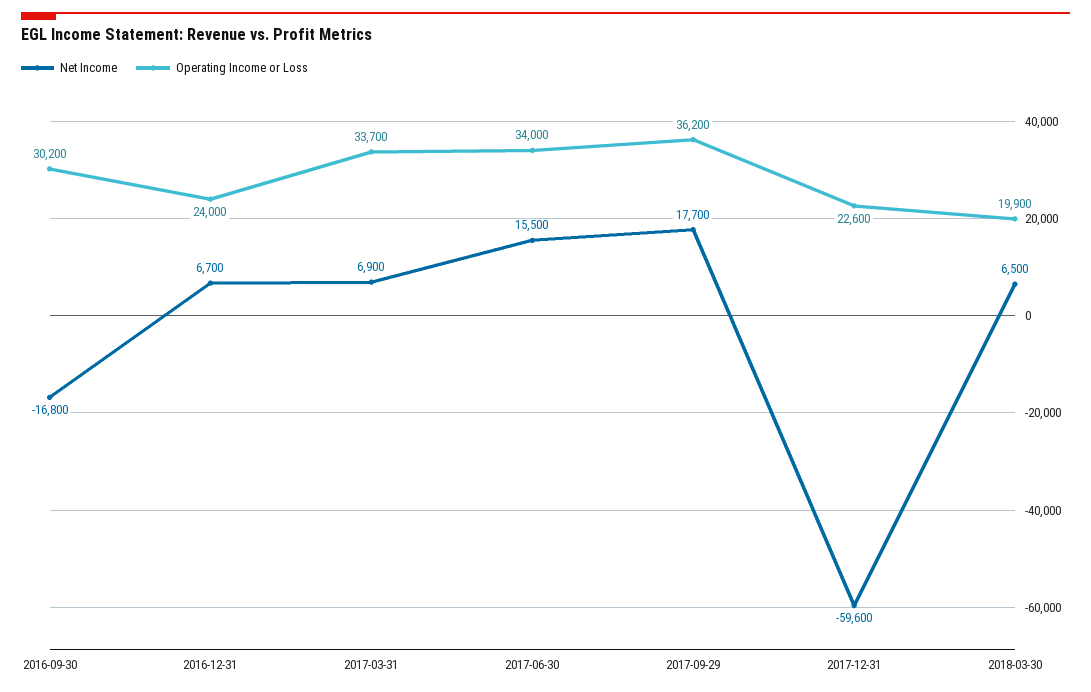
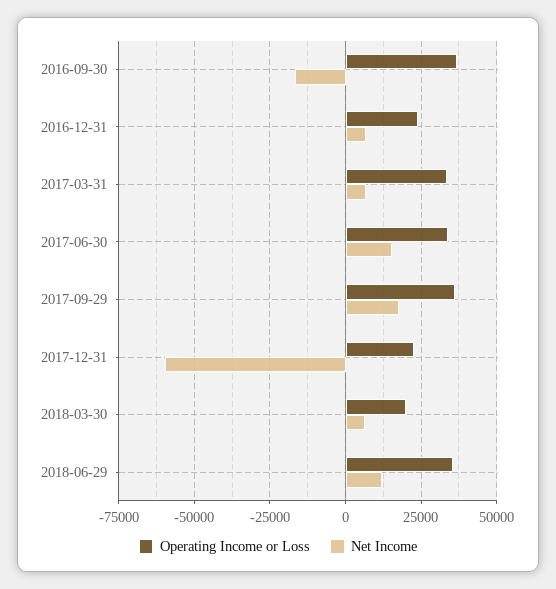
Operating Income or Loss, 2016-09-30: 30200 -> 37500
Operating Income or Loss, 2018-06-29: none -> 35000
Net Income, 2018-06-29: none -> 12500

